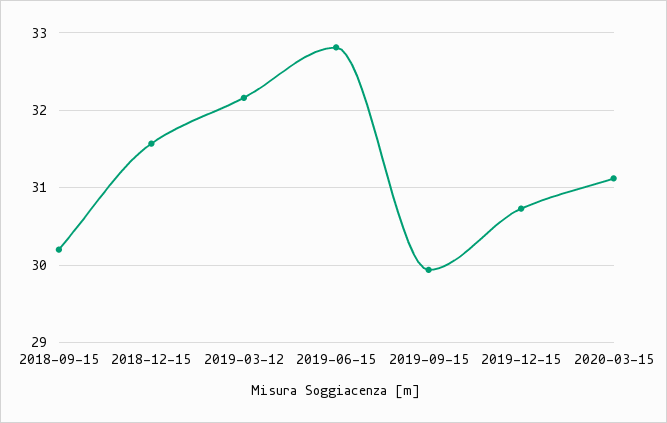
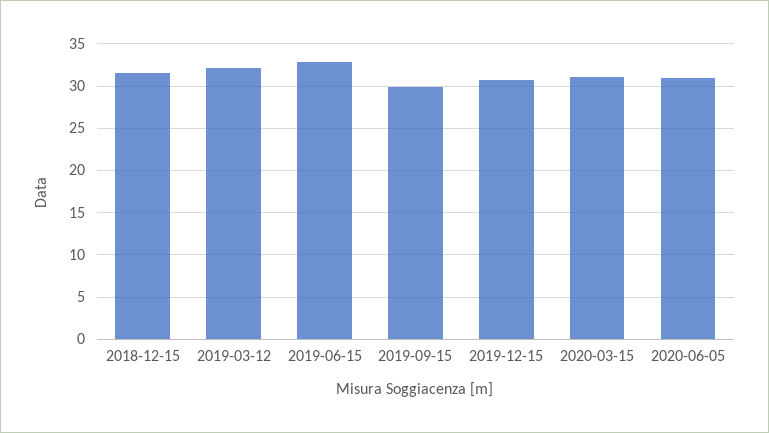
2018-09-15: 30.2 -> none
2020-06-05: none -> 31

